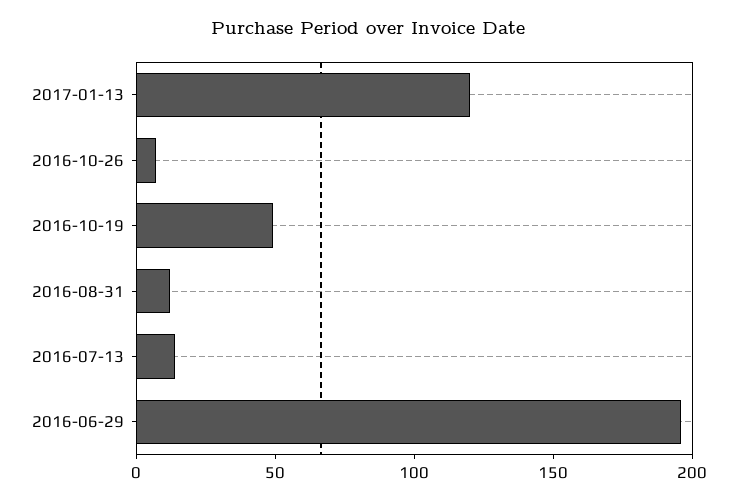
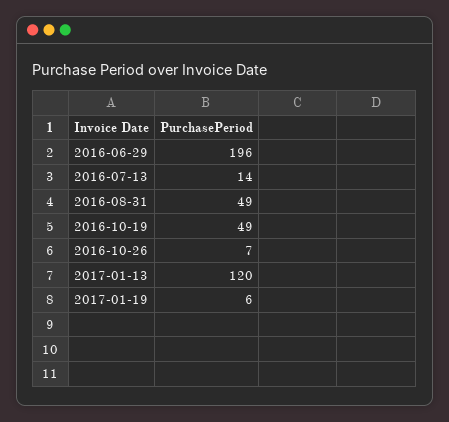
2016-08-31: 10 -> 49
2017-01-19: none -> 6

